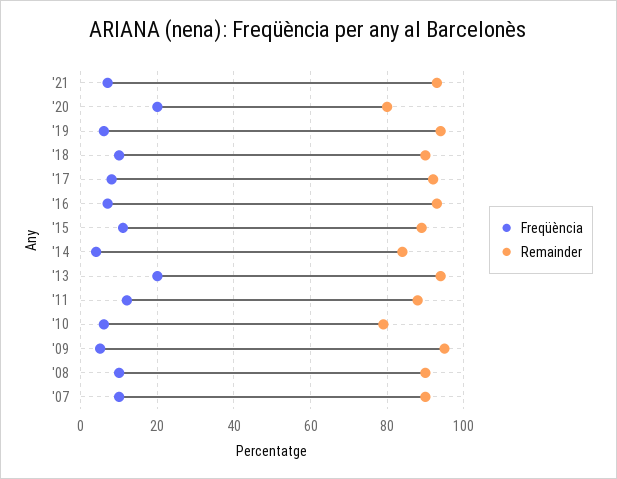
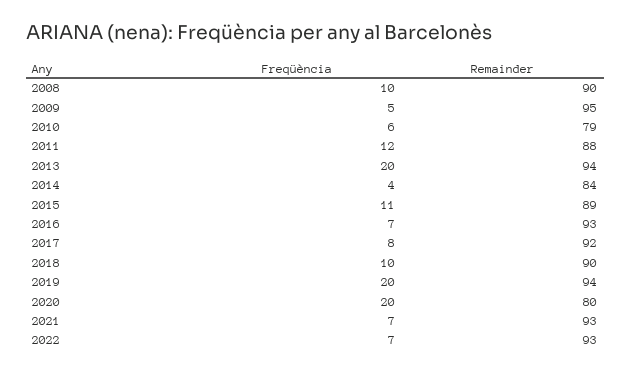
Freqüència, '19: 5 -> 20
Freqüència, '07: 10 -> none
Remainder, '07: 90 -> none
Freqüència, 2022: none -> 7
Remainder, 2022: none -> 93

